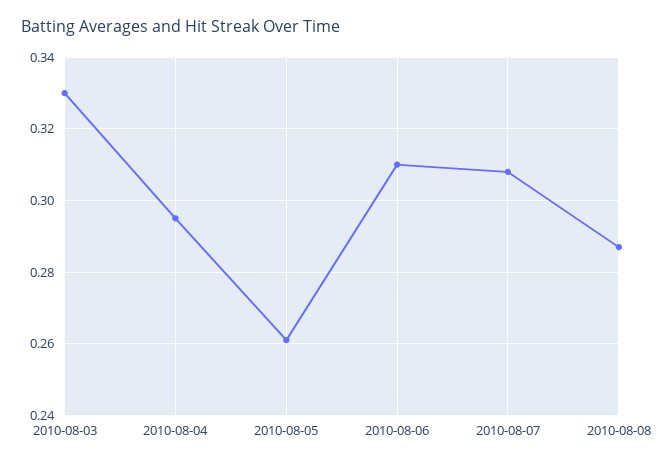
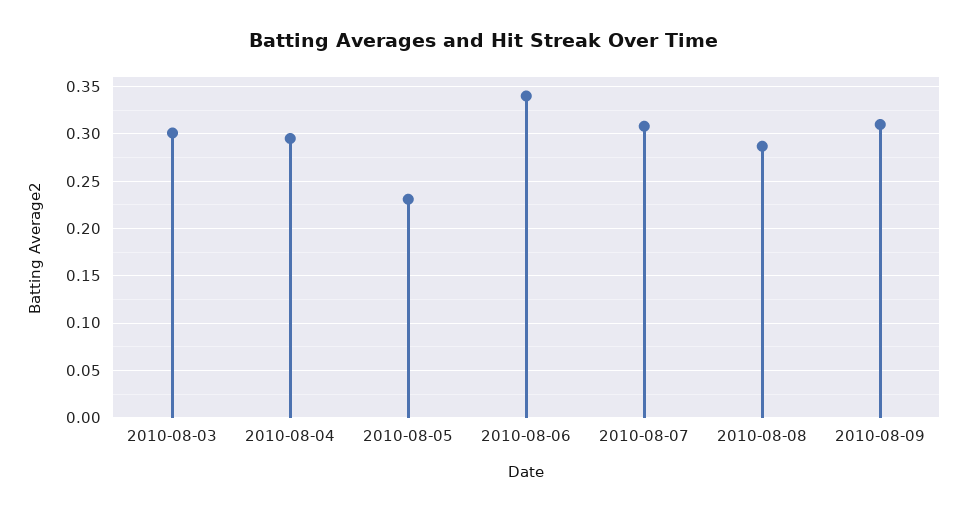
2010-08-03: 0.33 -> 0.3
2010-08-05: 0.26 -> 0.23
2010-08-06: 0.31 -> 0.34
2010-08-09: none -> 0.31

